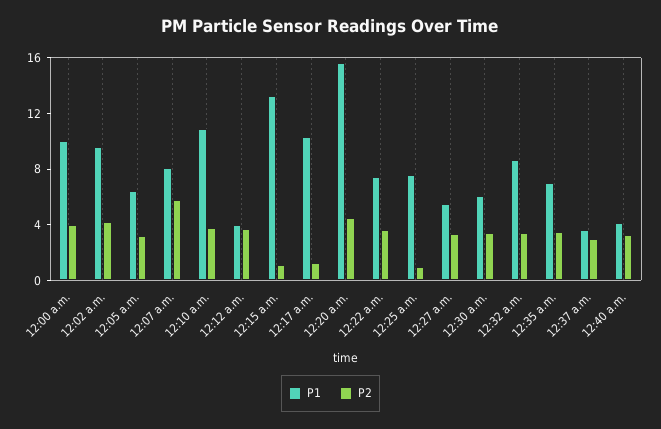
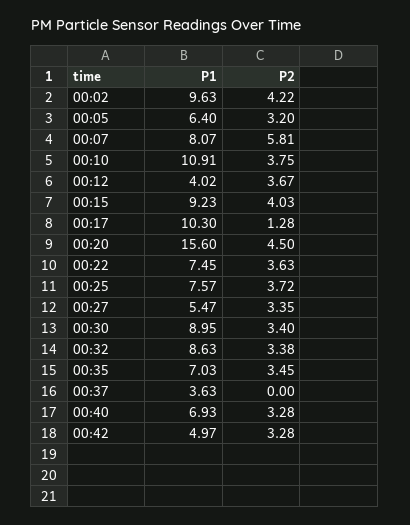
P1, 12:00 a.m.: 10 -> none
P2, 12:00 a.m.: 4 -> none
P1, 12:15 a.m.: 13 -> 9.23
P2, 12:15 a.m.: 1 -> 4.03
P2, 12:25 a.m.: 1 -> 3.72
P1, 12:30 a.m.: 6 -> 8.95
P2, 12:37 a.m.: 3 -> 0
P1, 12:40 a.m.: 4 -> 6.93
P1, 00:42: none -> 4.97
P2, 00:42: none -> 3.28

